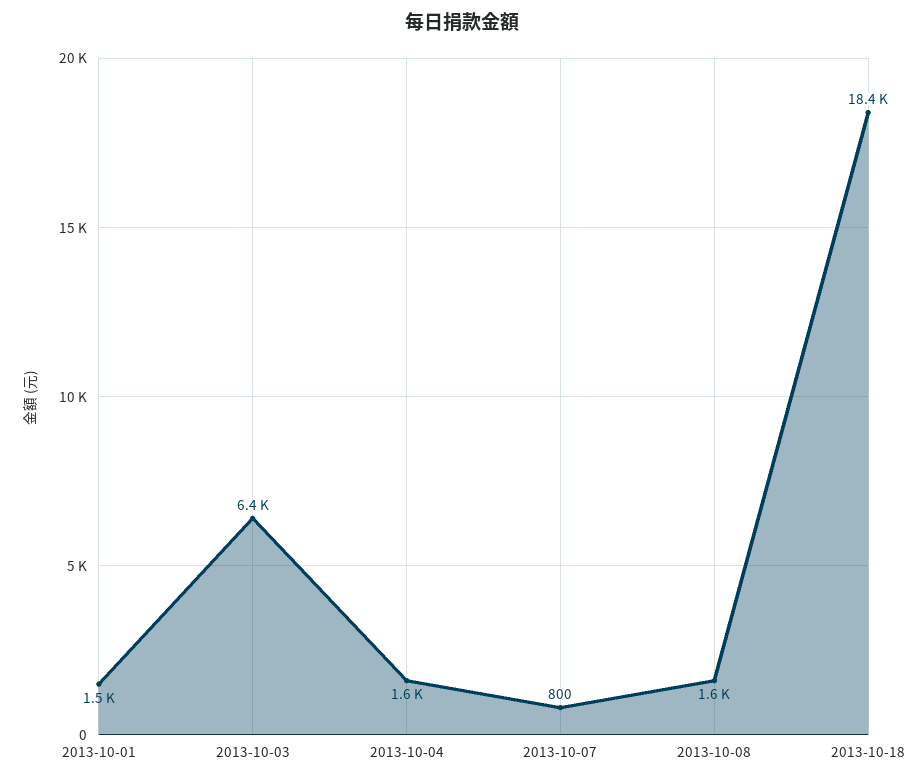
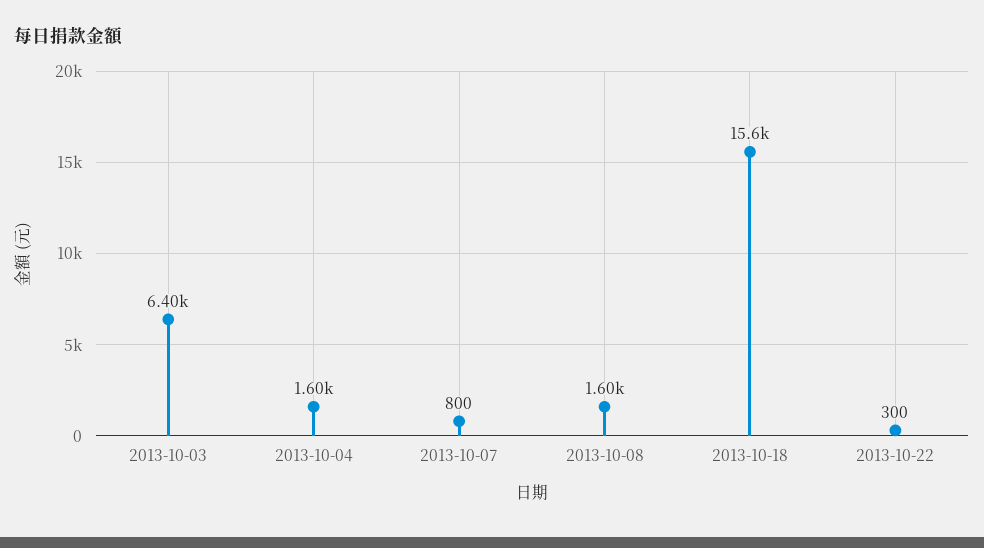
2013-10-01: 1500 -> none
2013-10-18: 18400 -> 15600
2013-10-22: none -> 300

